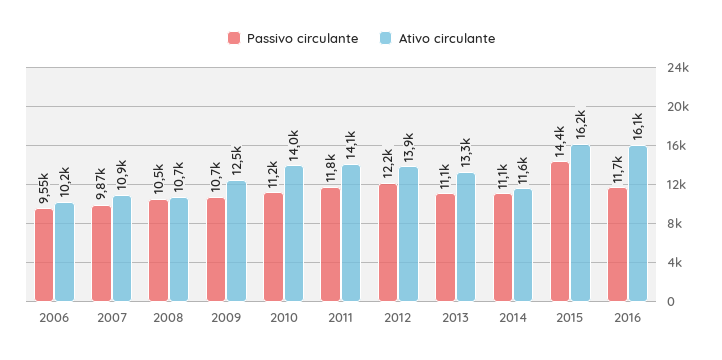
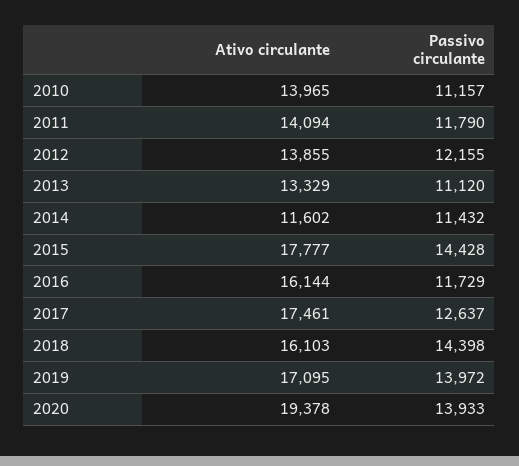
Passivo circulante, 2006: 9550 -> none
Ativo circulante, 2006: 10200 -> none
Passivo circulante, 2007: 9870 -> none
Ativo circulante, 2007: 10900 -> none
Passivo circulante, 2008: 10500 -> none
Ativo circulante, 2008: 10700 -> none
Passivo circulante, 2009: 10700 -> none
Ativo circulante, 2009: 12500 -> none
Passivo circulante, 2014: 11100 -> 11432
Ativo circulante, 2015: 16200 -> 17777
Ativo circulante, 2017: none -> 17461
Passivo circulante, 2017: none -> 12637
Ativo circulante, 2018: none -> 16103
Passivo circulante, 2018: none -> 14398
Ativo circulante, 2019: none -> 17095
Passivo circulante, 2019: none -> 13972
Ativo circulante, 2020: none -> 19378
Passivo circulante, 2020: none -> 13933

